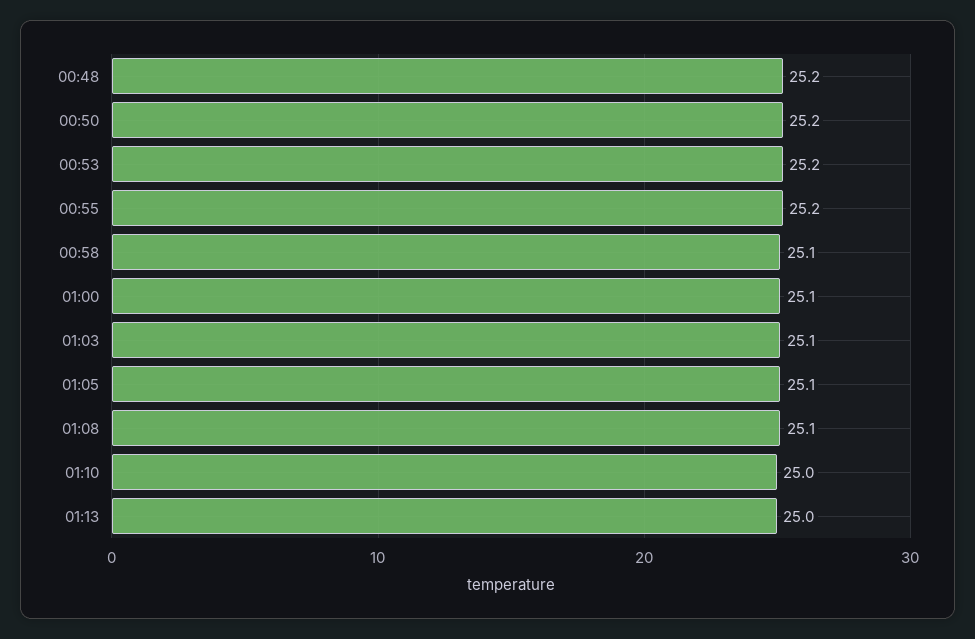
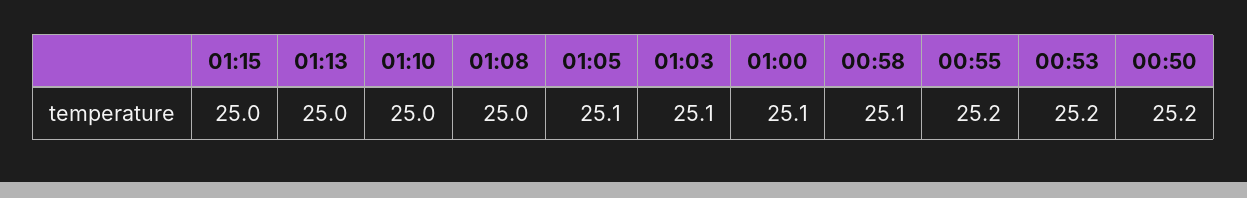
00:48: 25.2 -> none
01:08: 25.1 -> 25
01:15: none -> 25

